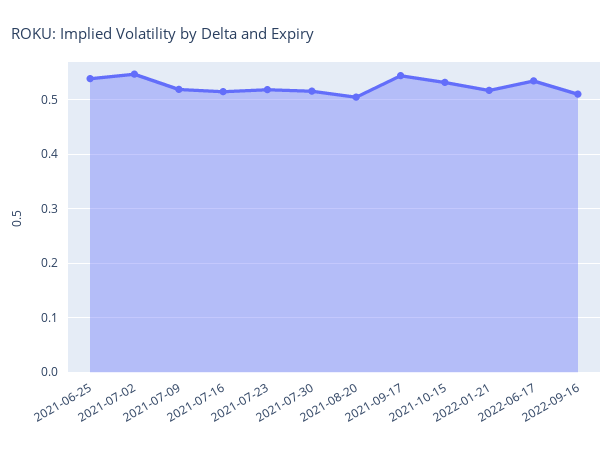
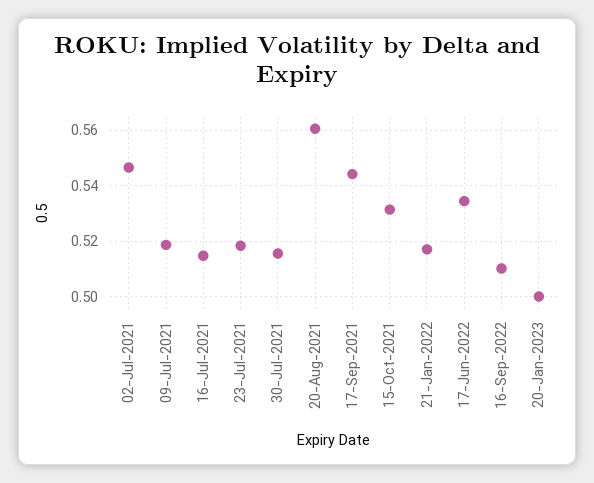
2021-06-25: 0.54 -> none
2021-08-20: 0.5 -> 0.56
20-Jan-2023: none -> 0.5

